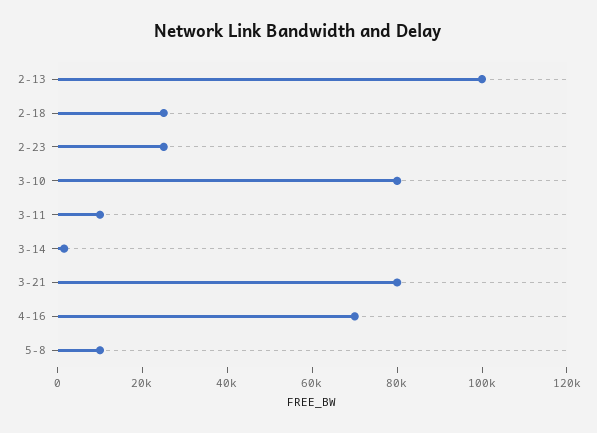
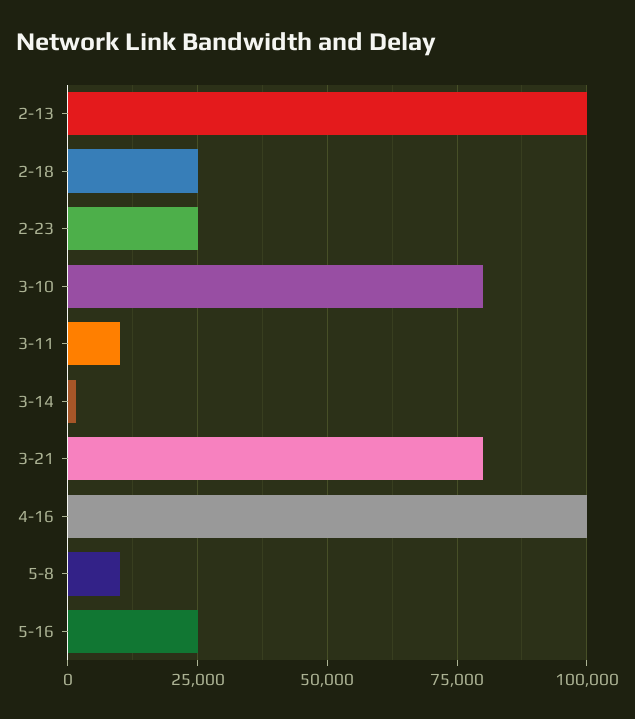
4-16: 70000 -> 100000
5-16: none -> 25000

